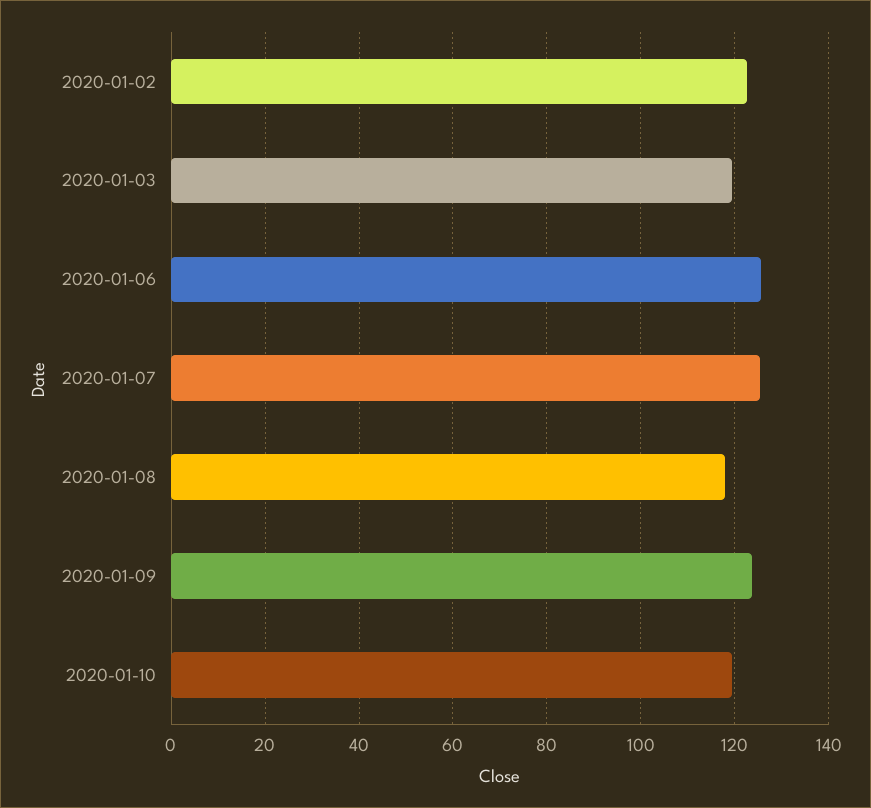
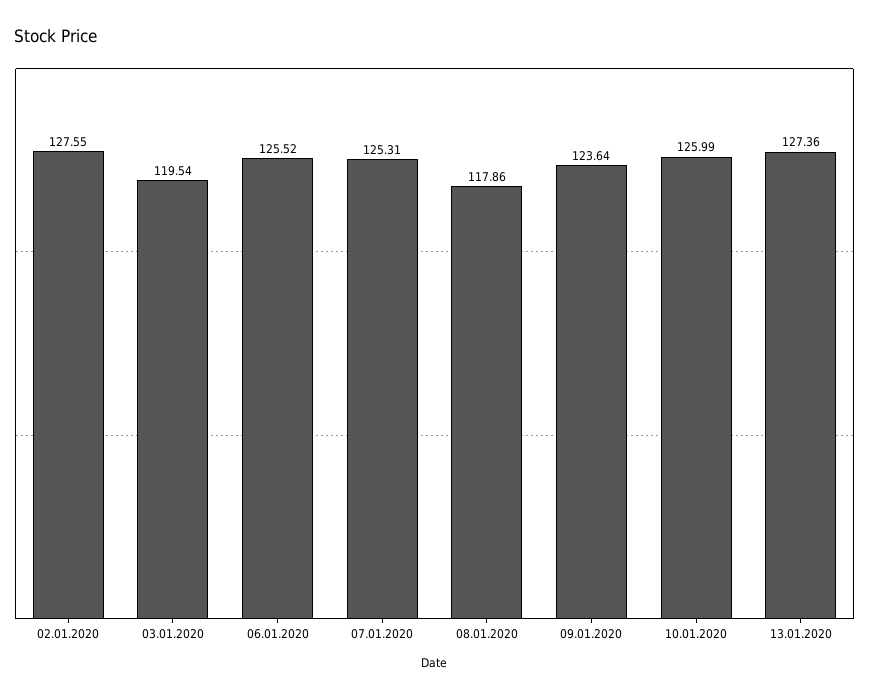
2020-01-02: 122 -> 127.55
2020-01-10: 120 -> 125.99
13.01.2020: none -> 127.36

